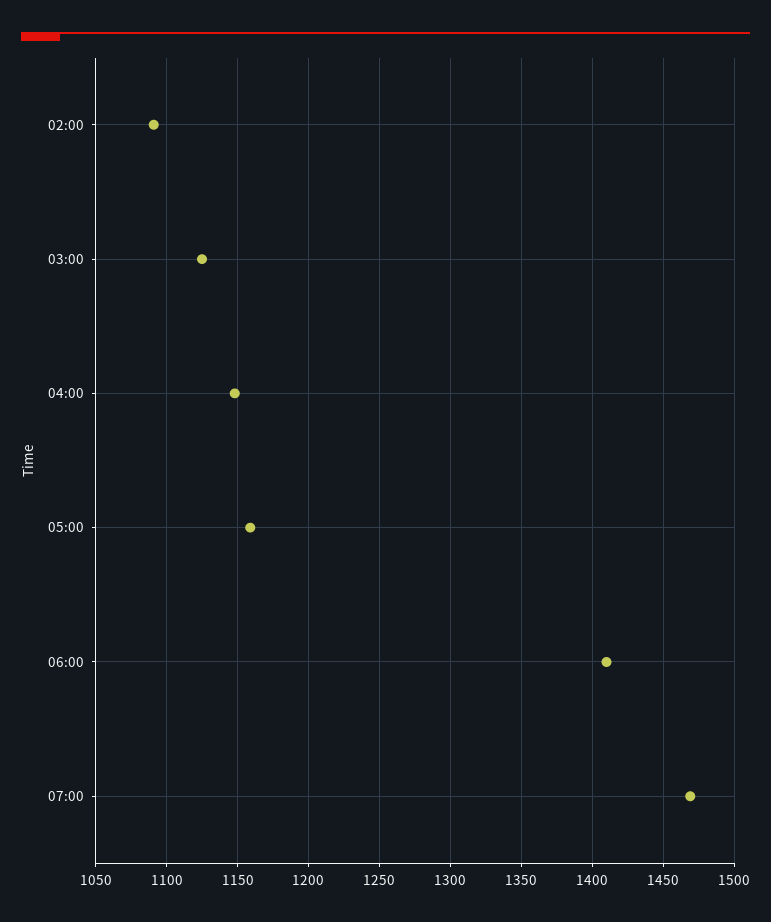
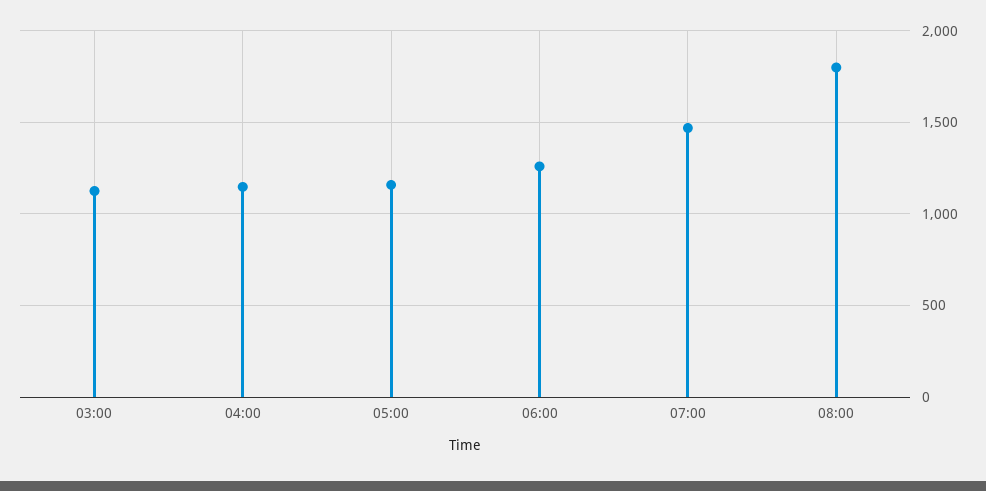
02:00: 1090 -> none
06:00: 1410 -> 1250
08:00: none -> 1800

